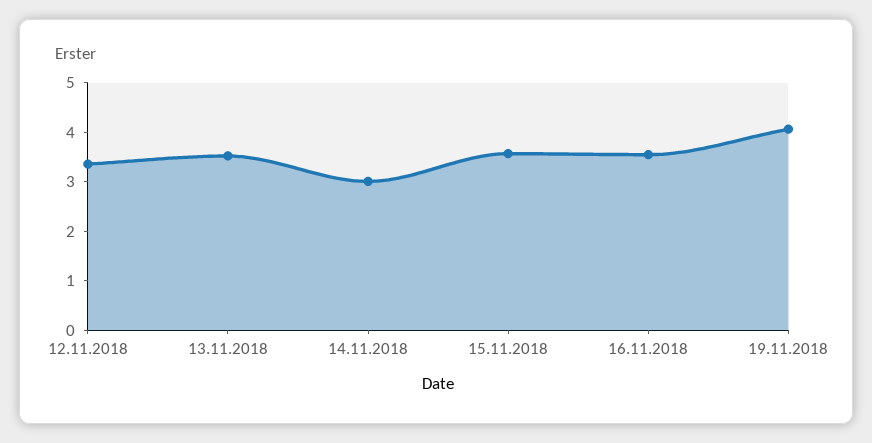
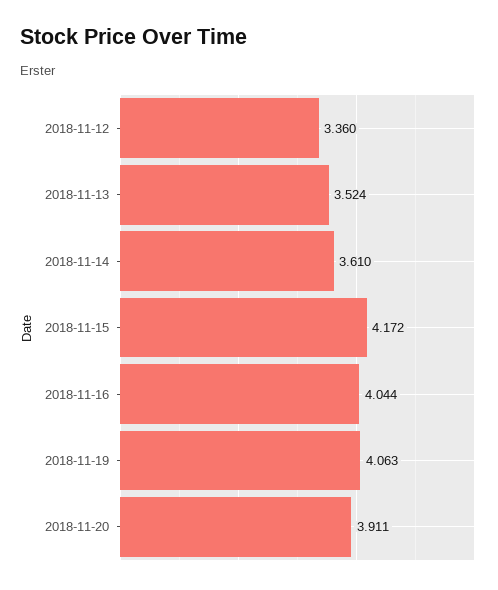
14.11.2018: 3 -> 3.61
15.11.2018: 3.6 -> 4.172
16.11.2018: 3.6 -> 4.044
2018-11-20: none -> 3.911

